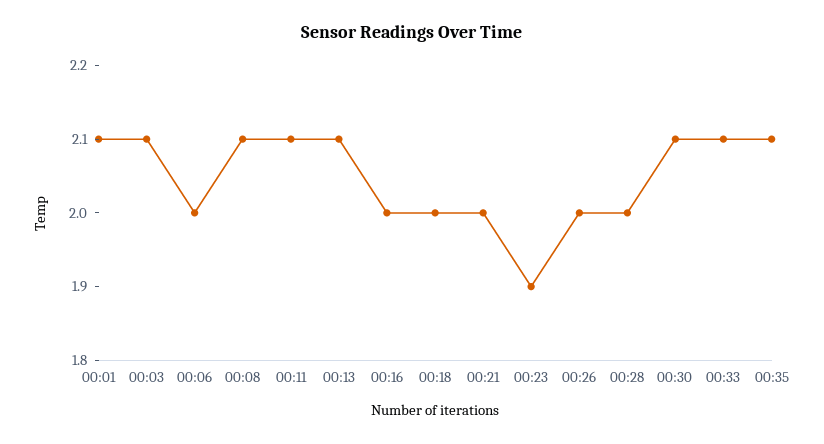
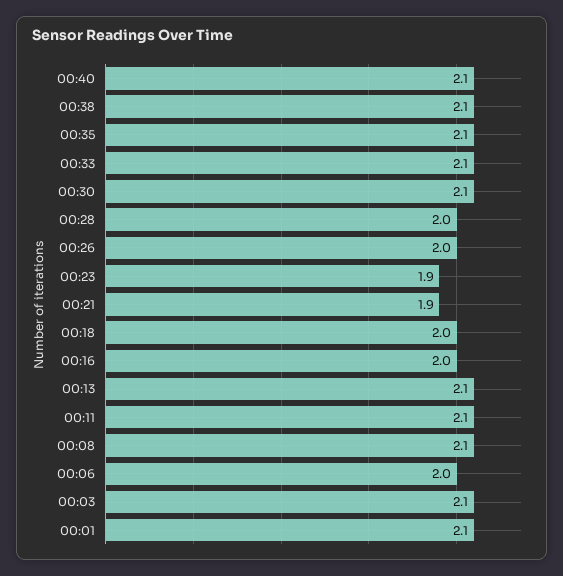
00:21: 2 -> 1.9
00:40: none -> 2.1
00:38: none -> 2.1

